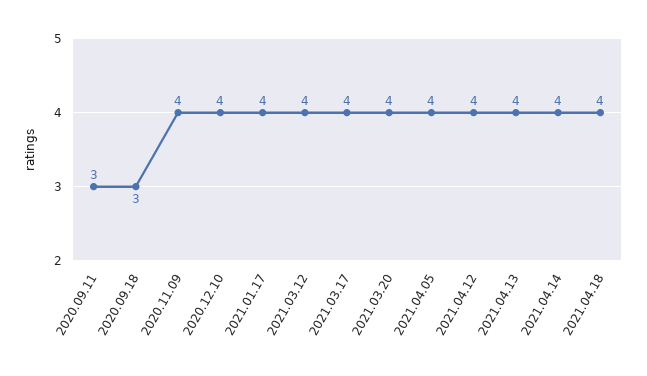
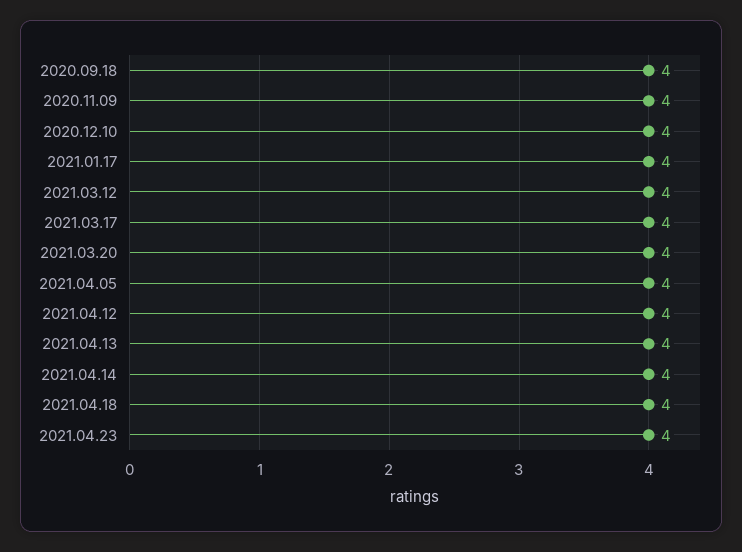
2020.09.11: 3 -> none
2020.09.18: 3 -> 4
2021.04.23: none -> 4

